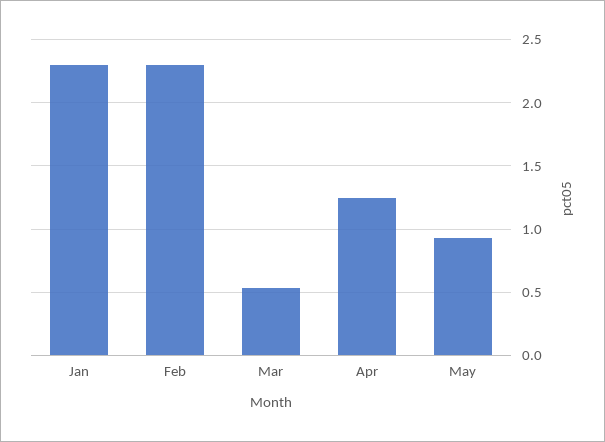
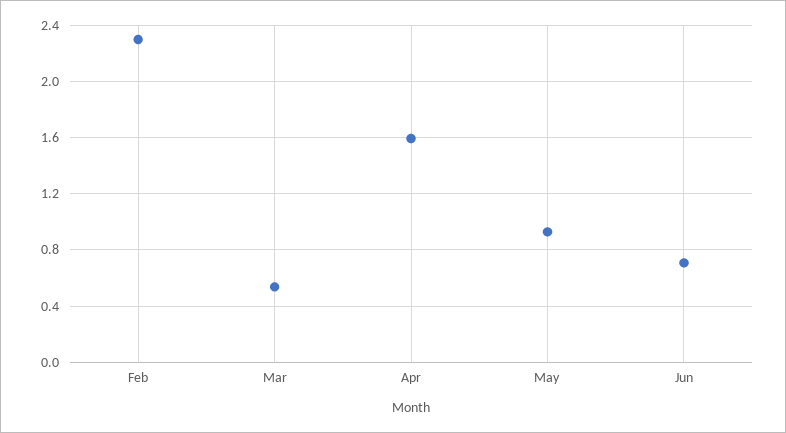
Jan: 2.3 -> none
Apr: 1.25 -> 1.6
Jun: none -> 0.7

